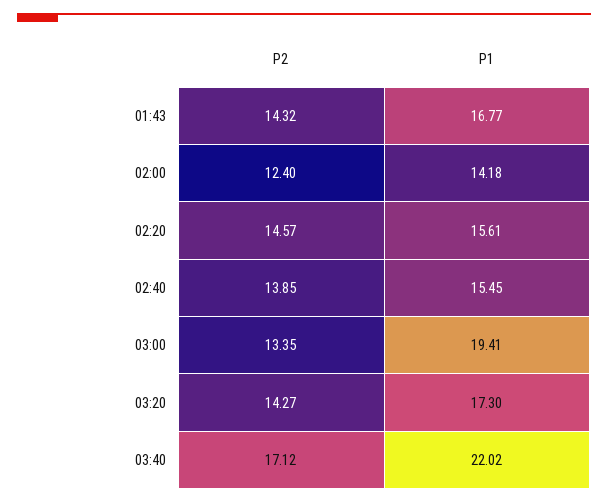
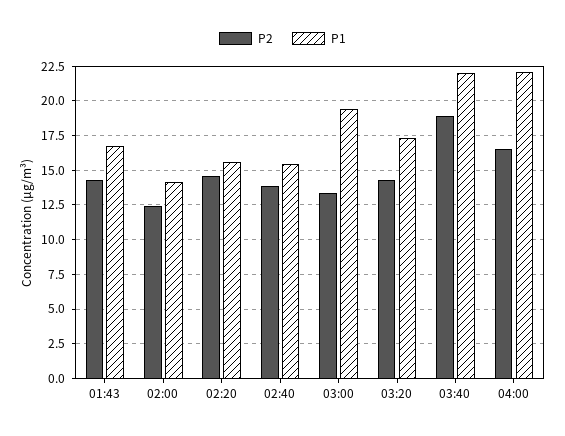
P2, 03:40: 17.12 -> 19
P2, 04:00: none -> 16.5
P1, 04:00: none -> 22

